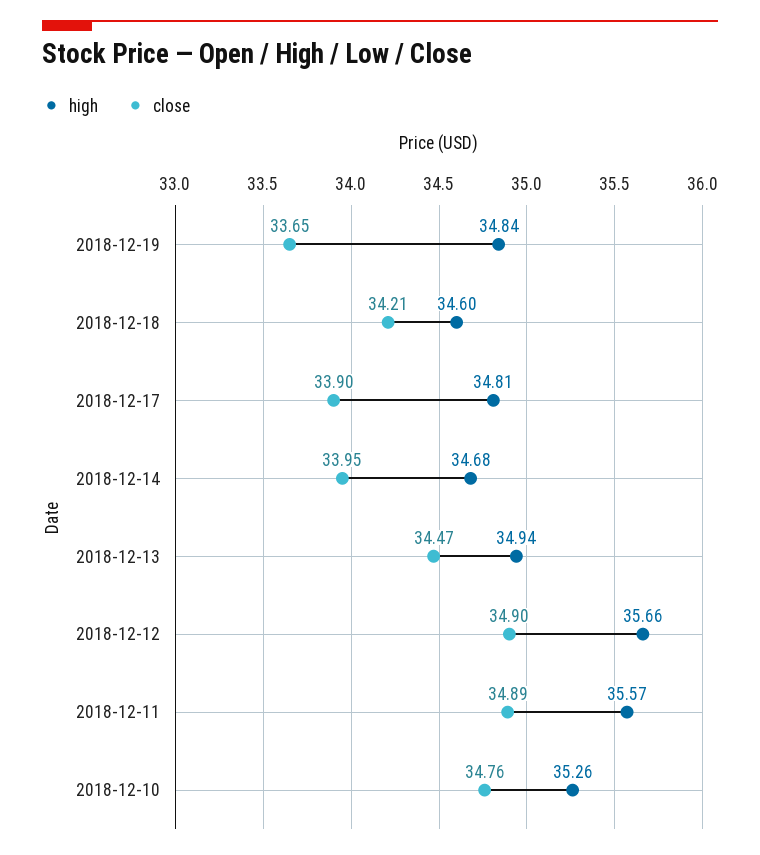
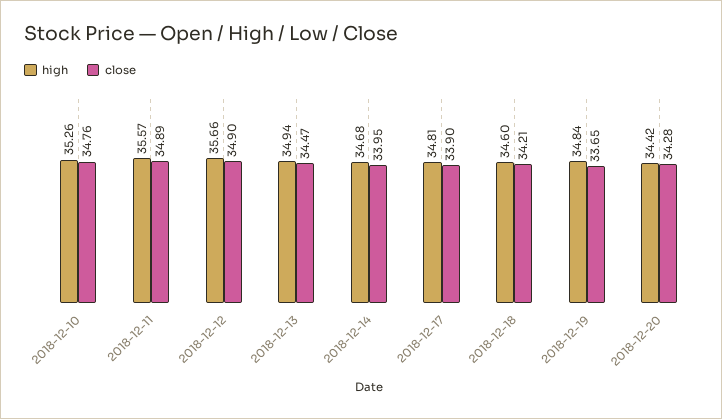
high, 2018-12-20: none -> 34.42
close, 2018-12-20: none -> 34.28

